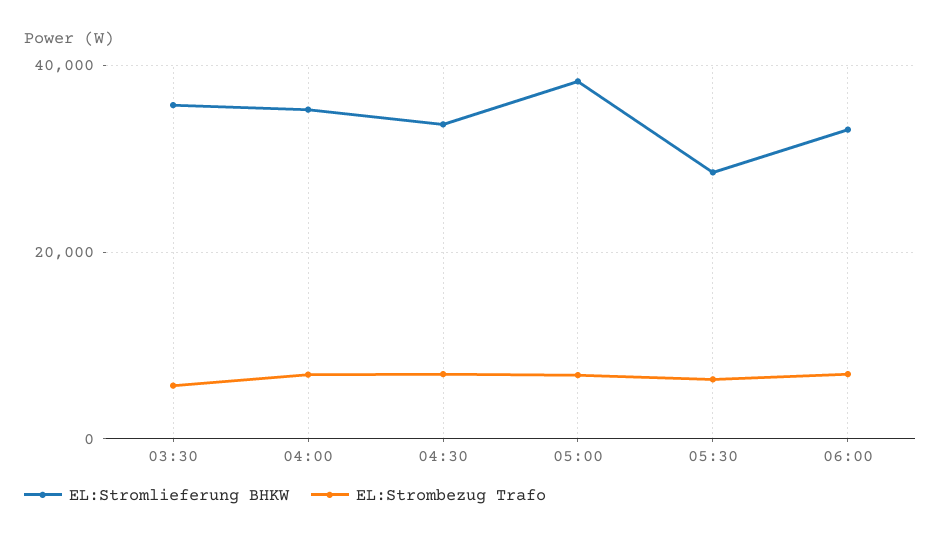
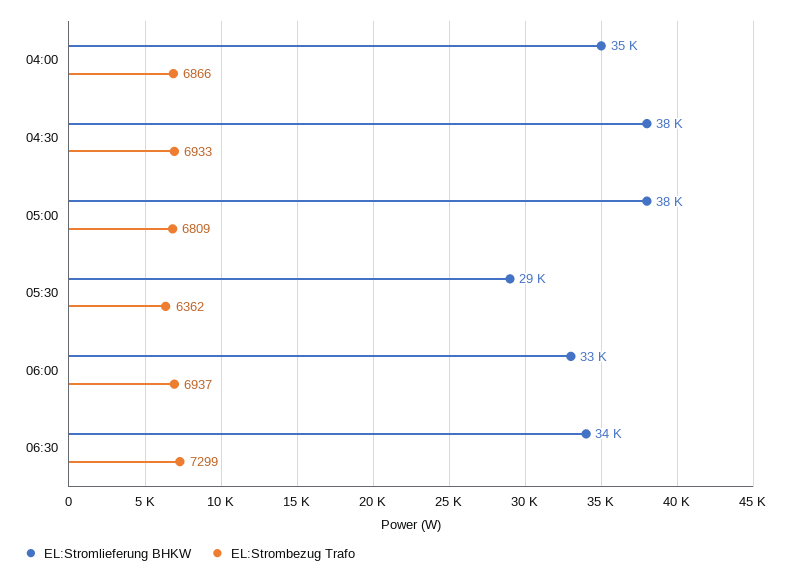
EL:Stromlieferung BHKW, 03:30: 36000 -> none
EL:Strombezug Trafo, 03:30: 6000 -> none
EL:Stromlieferung BHKW, 04:30: 34000 -> 38000
EL:Stromlieferung BHKW, 06:30: none -> 34000
EL:Strombezug Trafo, 06:30: none -> 7299

